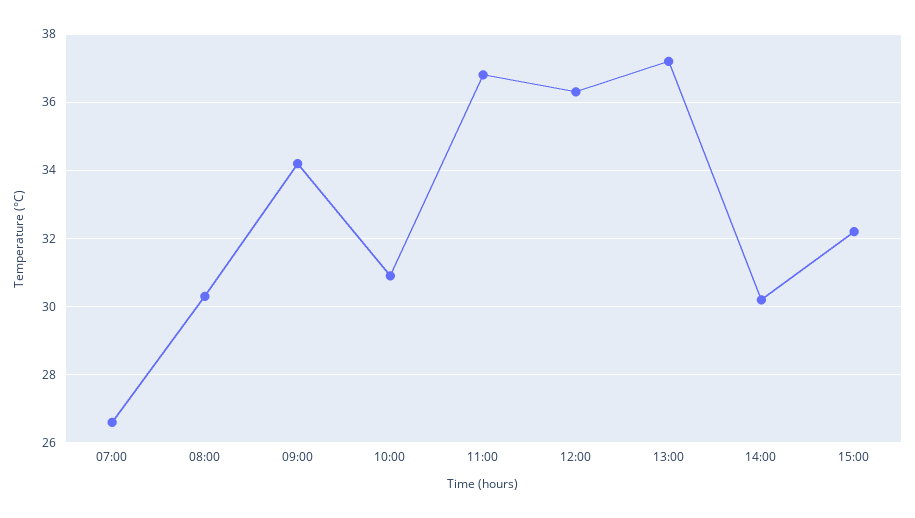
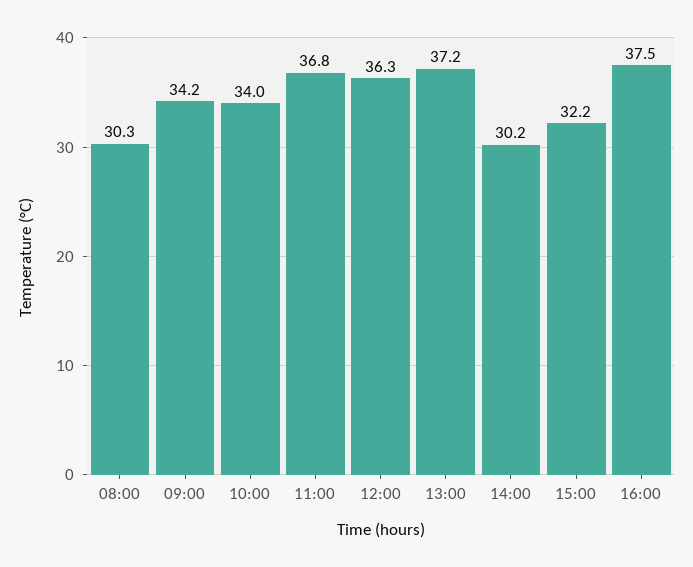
07:00: 26.5 -> none
10:00: 31 -> 34
16:00: none -> 37.5

